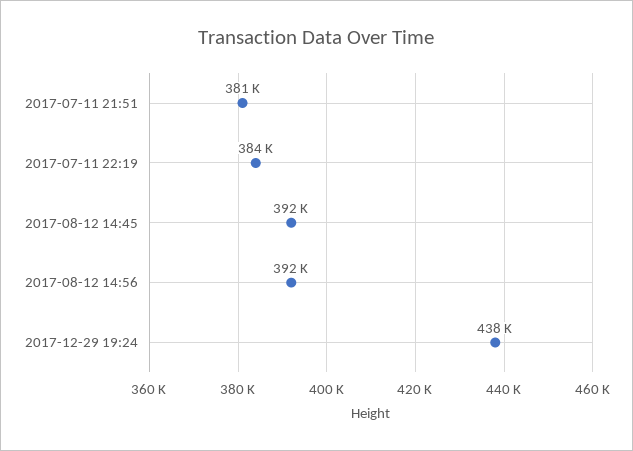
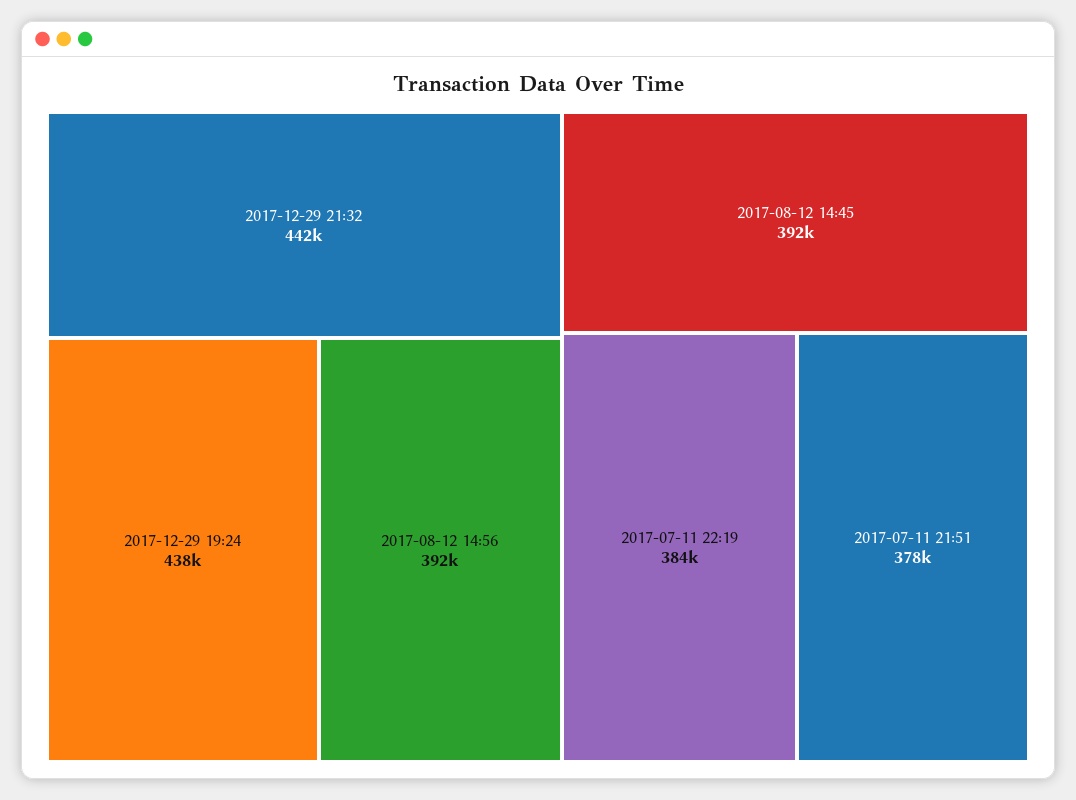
2017-07-11 21:51: 381000 -> 378000
2017-12-29 21:32: none -> 442000

